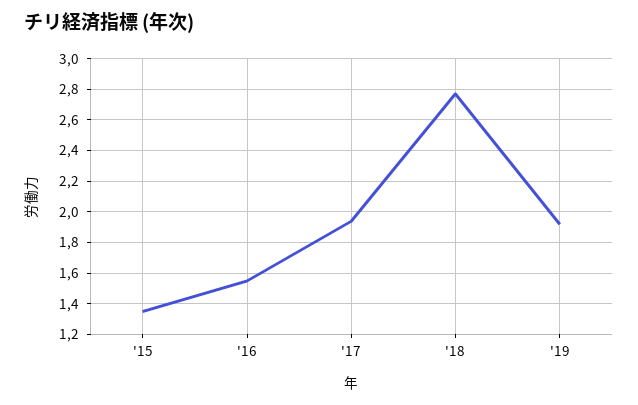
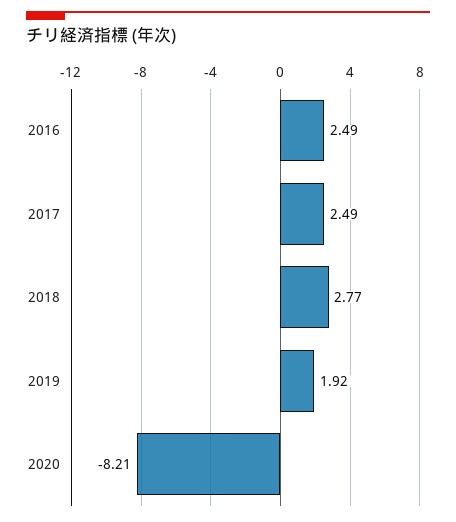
'15: 1.35 -> none
'16: 1.55 -> 2.49
'17: 1.95 -> 2.49
2020: none -> -8.21

